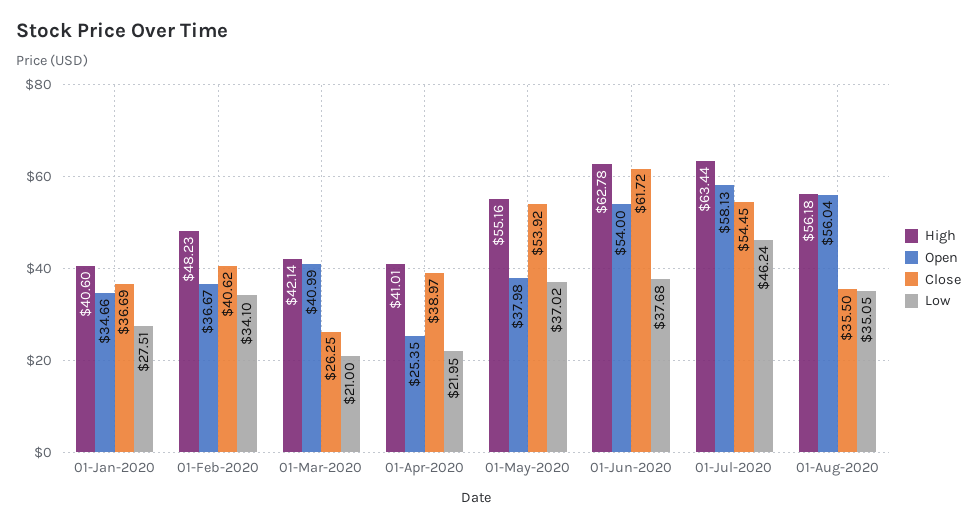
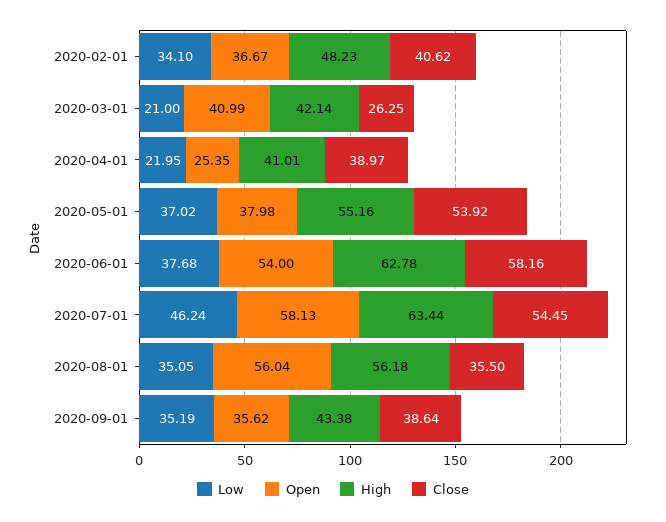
High, 01-Jan-2020: 40.6 -> none
Open, 01-Jan-2020: 34.66 -> none
Close, 01-Jan-2020: 36.69 -> none
Low, 01-Jan-2020: 27.51 -> none
Close, 01-Jun-2020: 61.72 -> 58.16
Low, 2020-09-01: none -> 35.19
Open, 2020-09-01: none -> 35.62
High, 2020-09-01: none -> 43.38
Close, 2020-09-01: none -> 38.64

